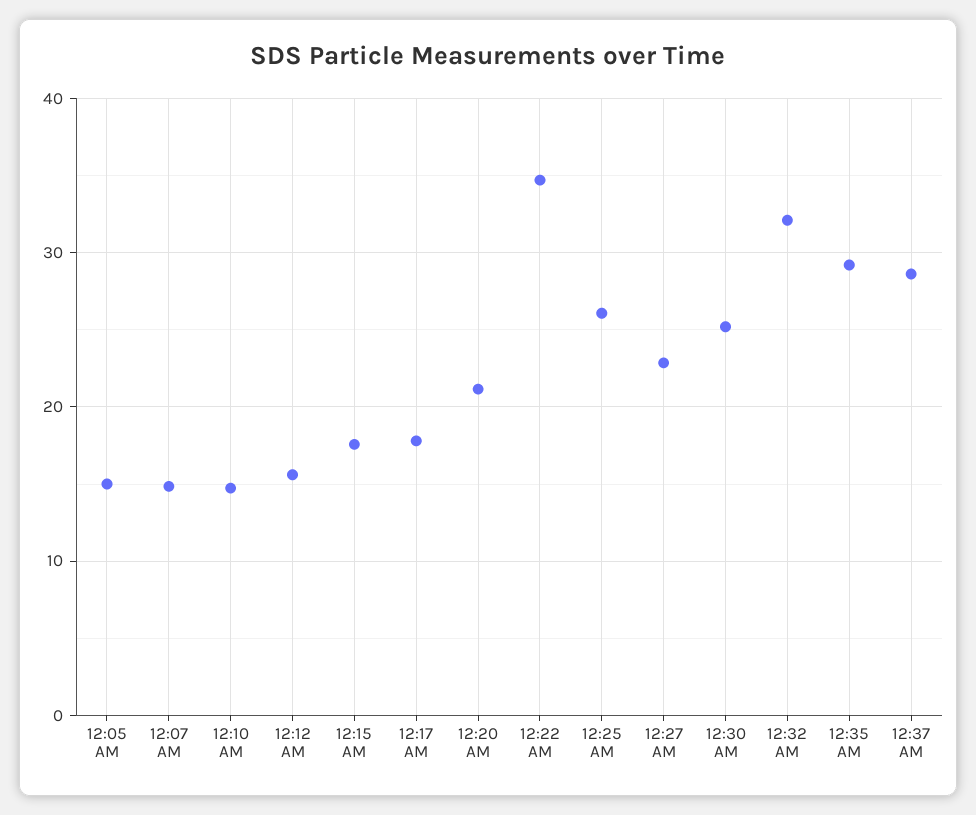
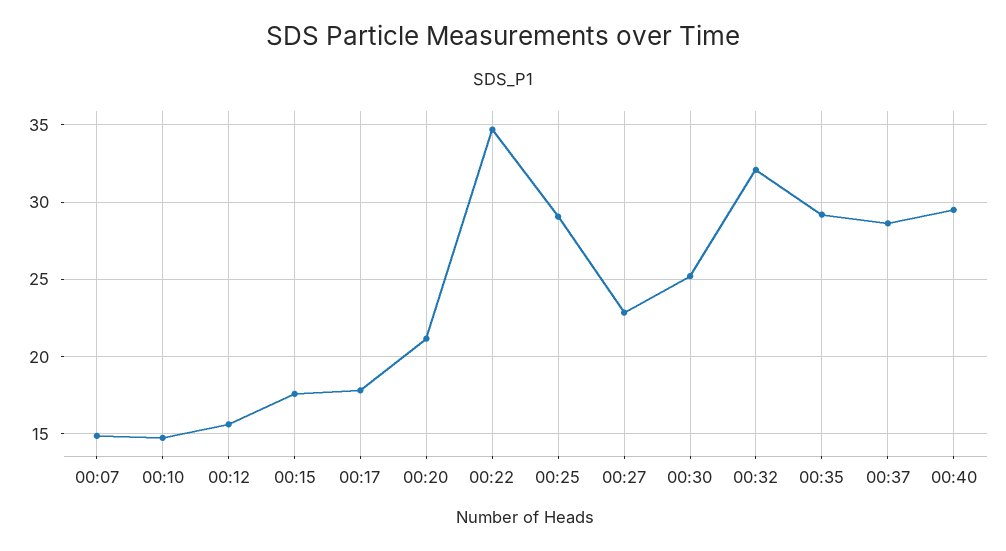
12:05 AM: 15 -> none
12:25 AM: 26 -> 29
00:40: none -> 29.5

